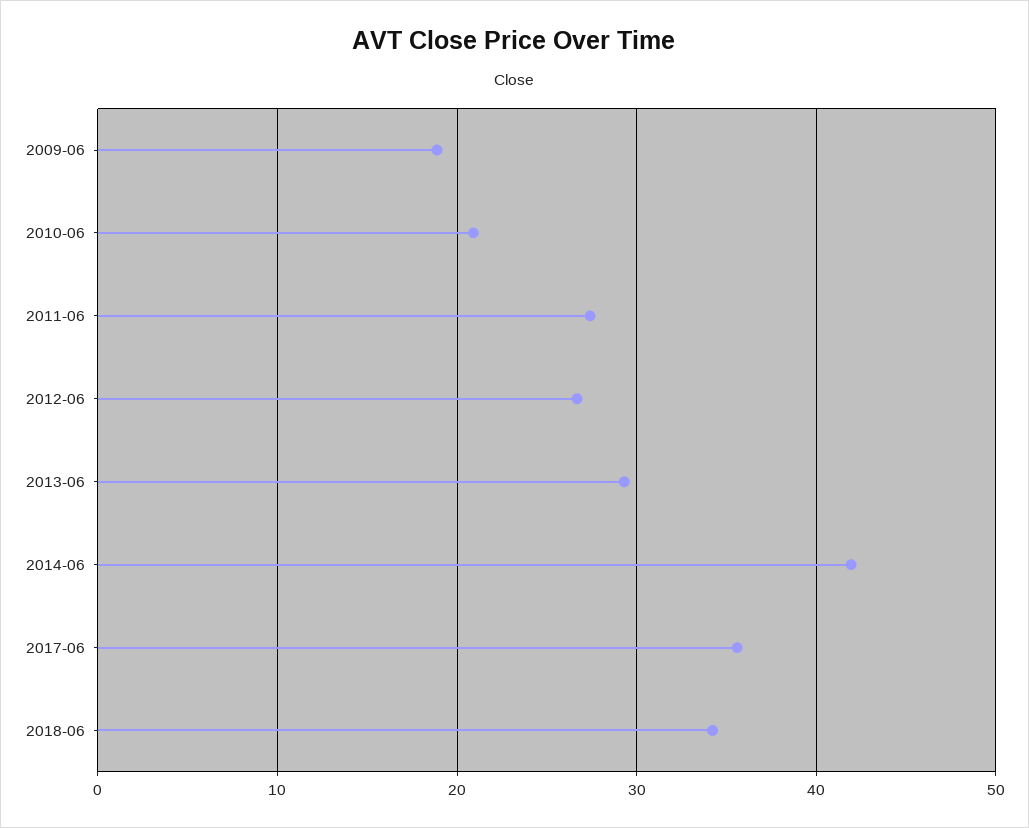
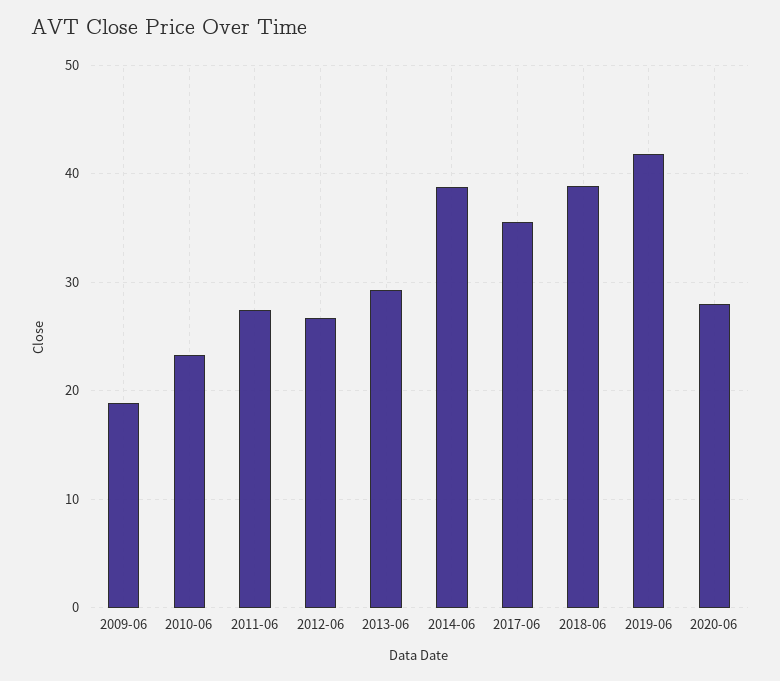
2010-06: 21 -> 23
2014-06: 42 -> 39
2018-06: 34 -> 39
2019-06: none -> 42
2020-06: none -> 28

